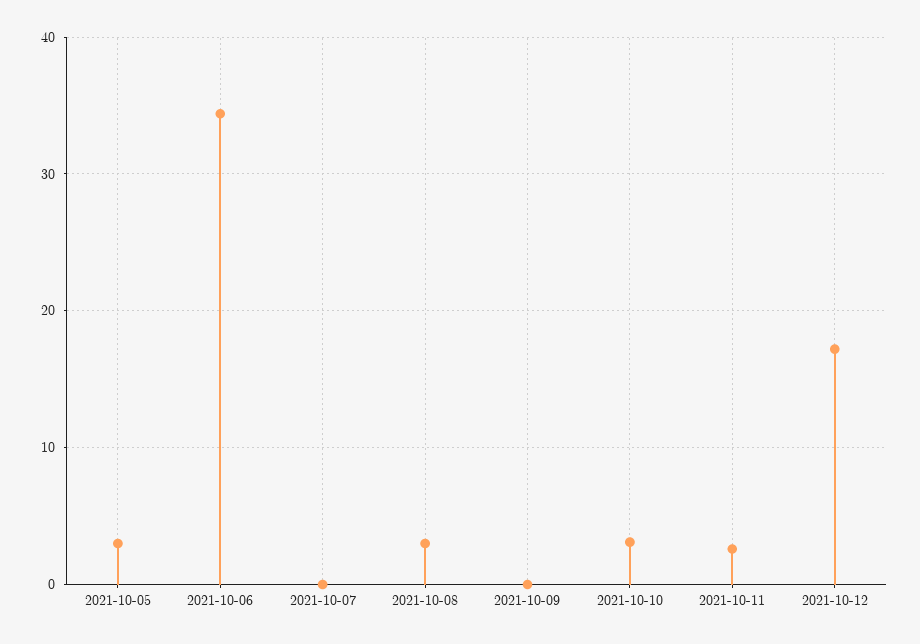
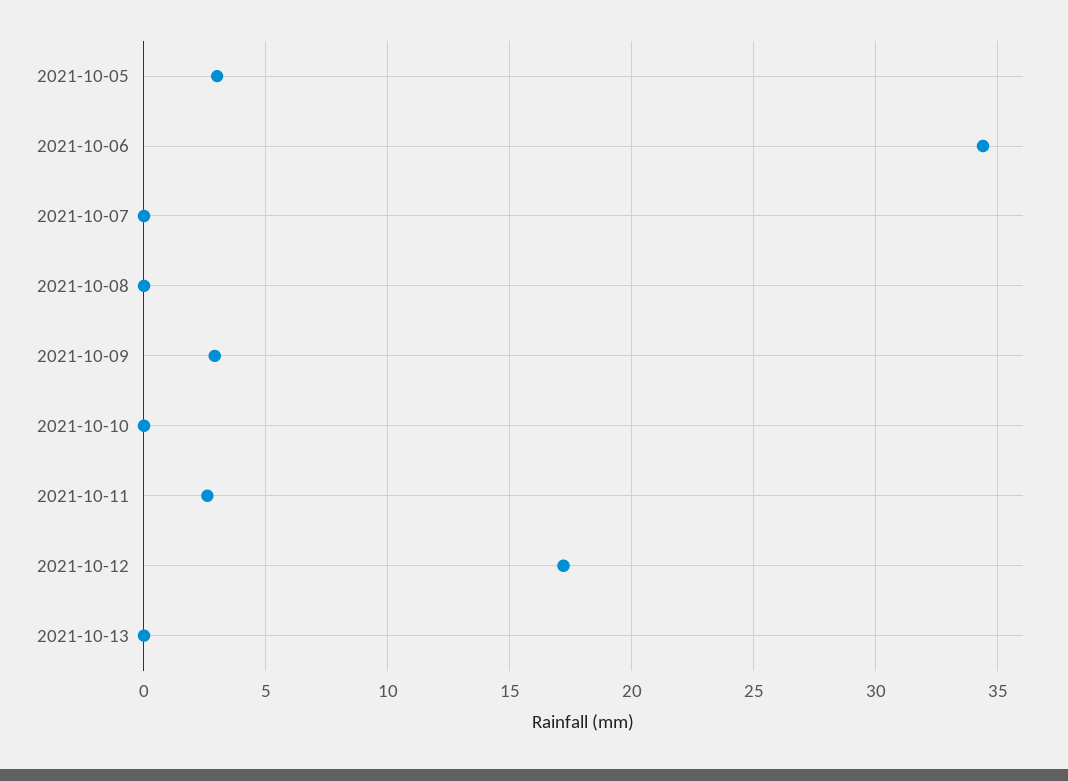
2021-10-08: 3 -> 0
2021-10-09: 0 -> 3
2021-10-10: 3 -> 0
2021-10-13: none -> 0

